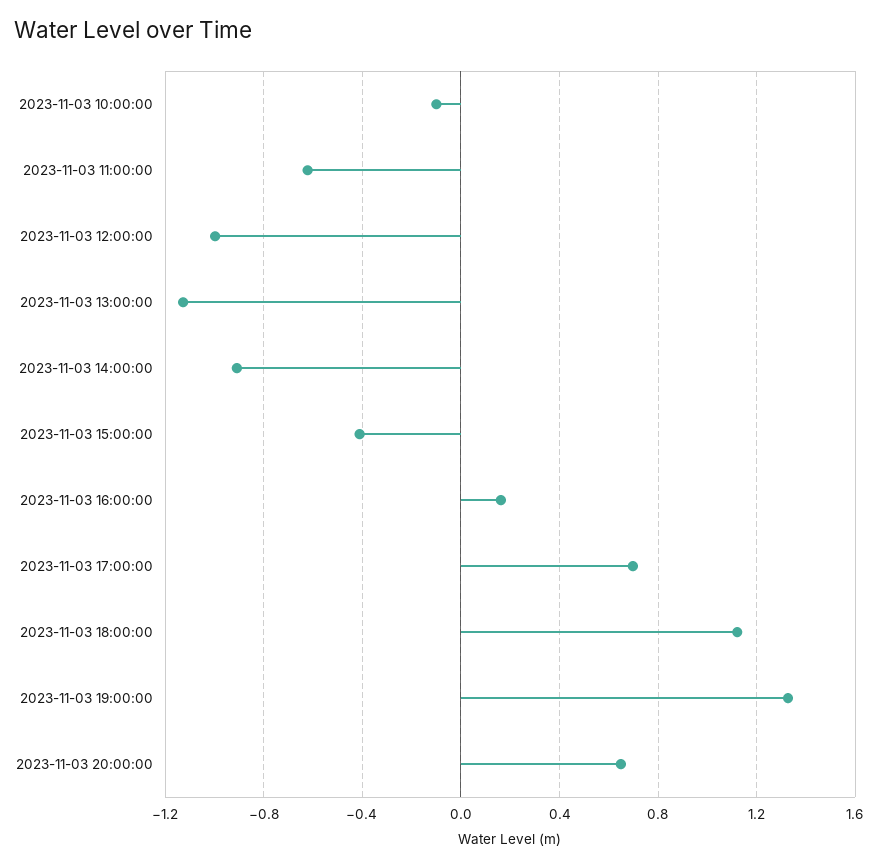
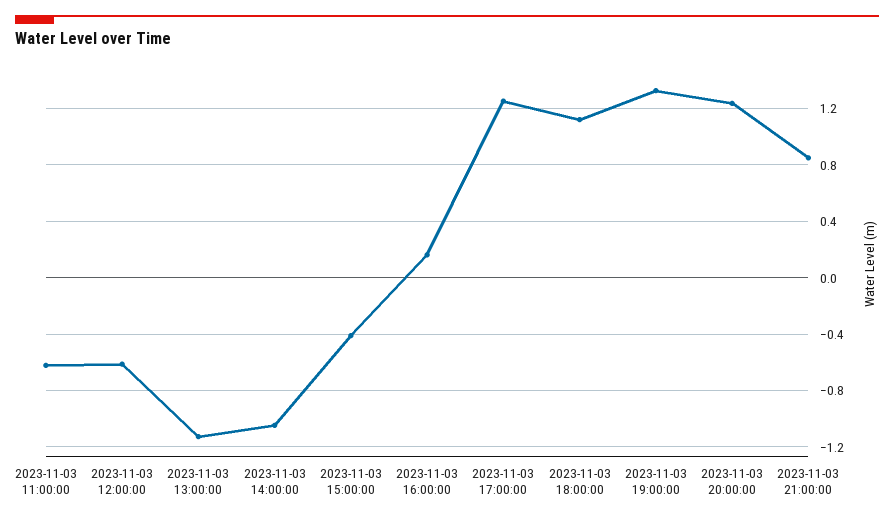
2023-11-03 10:00:00: -0.1 -> none
2023-11-03 12:00:00: -1 -> -0.6
2023-11-03 14:00:00: -0.9 -> -1.05
2023-11-03 17:00:00: 0.7 -> 1.25
2023-11-03 20:00:00: 0.65 -> 1.25
2023-11-03 21:00:00: none -> 0.85

